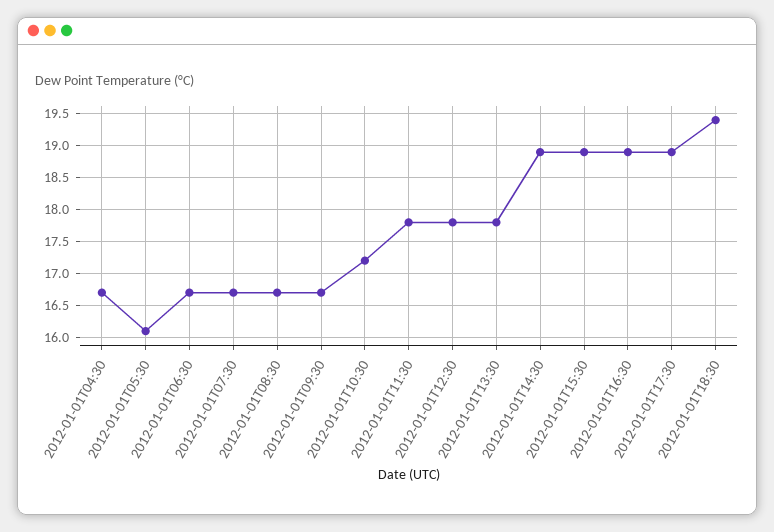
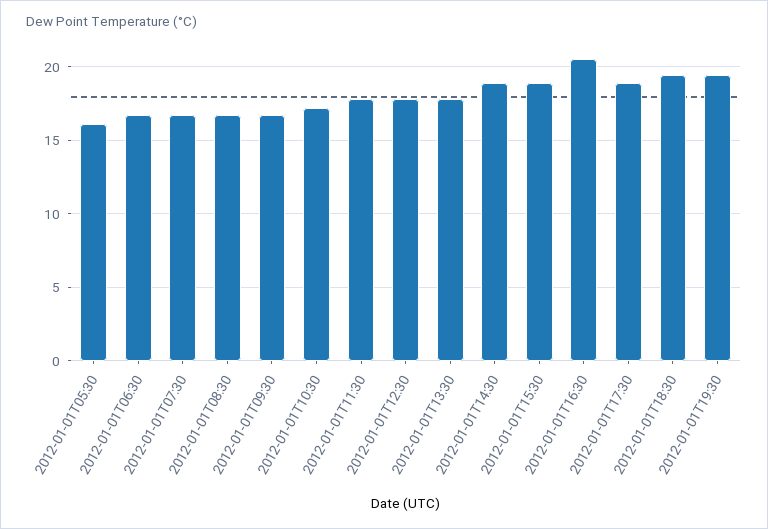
2012-01-01T04:30: 16.7 -> none
2012-01-01T16:30: 18.9 -> 20.5
2012-01-01T19:30: none -> 19.5

